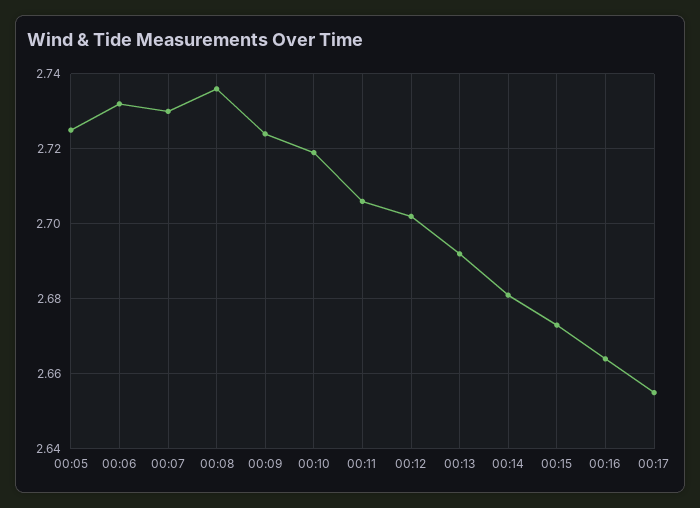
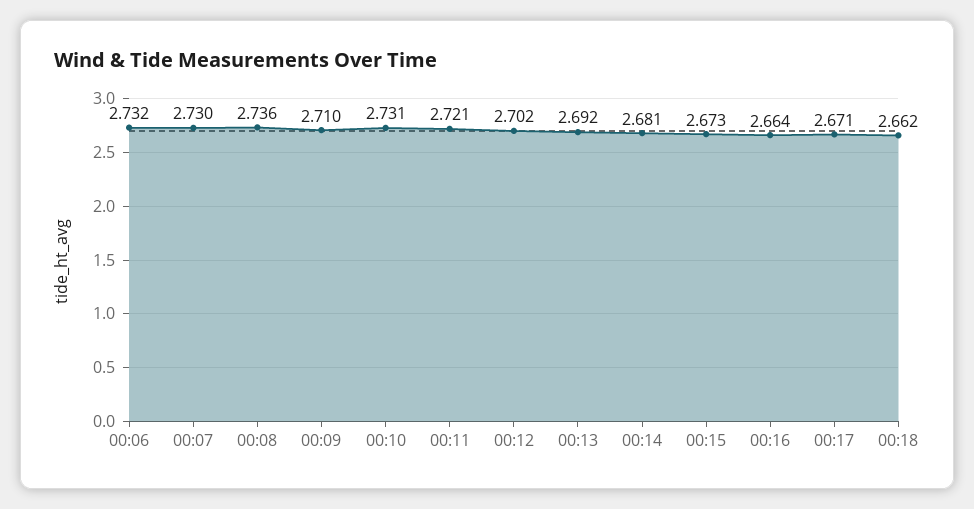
00:05: 2.725 -> none
00:09: 2.725 -> 2.71
00:10: 2.72 -> 2.731
00:11: 2.705 -> 2.721
00:17: 2.655 -> 2.671
00:18: none -> 2.662

